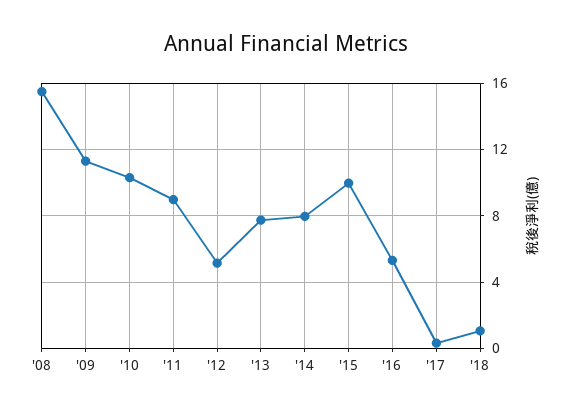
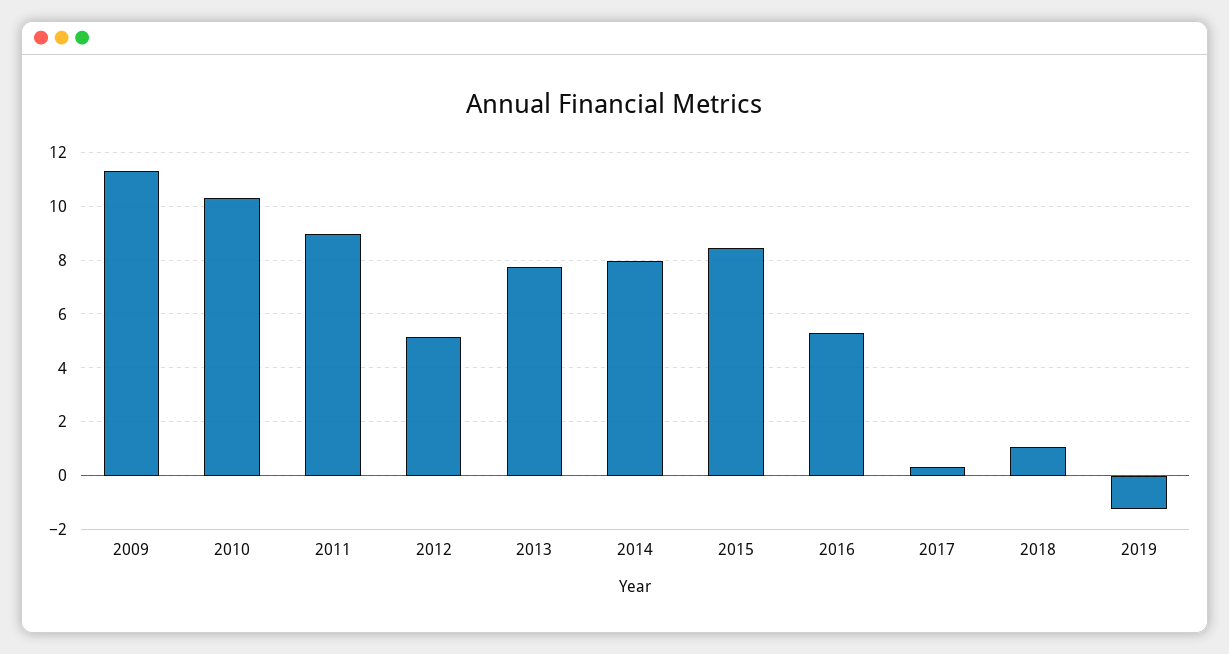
'08: 15.5 -> none
'15: 10 -> 8.5
2019: none -> -1.25

